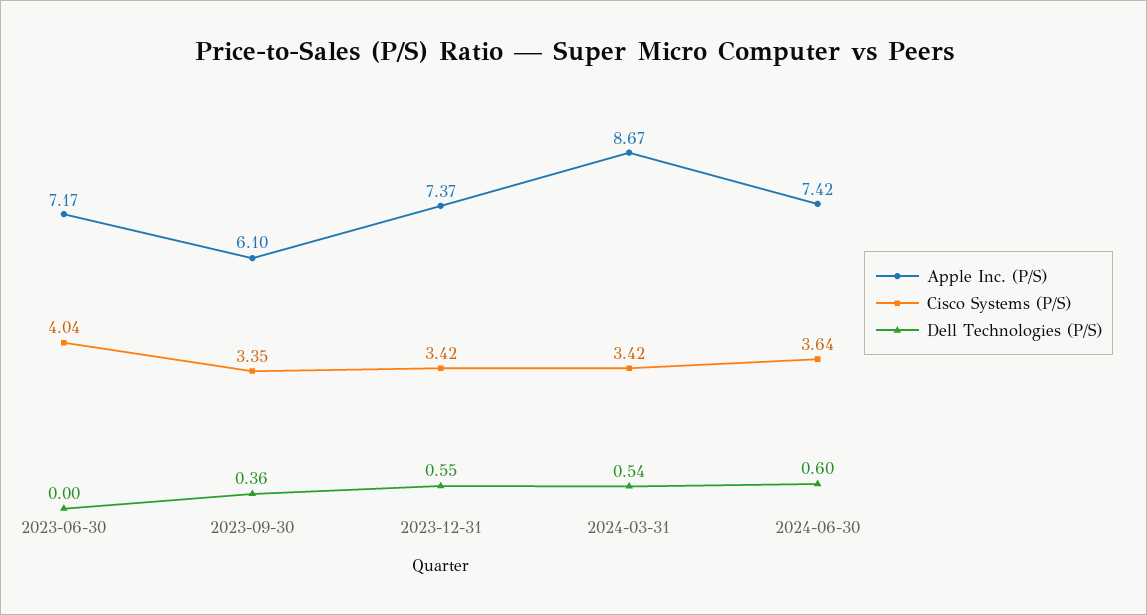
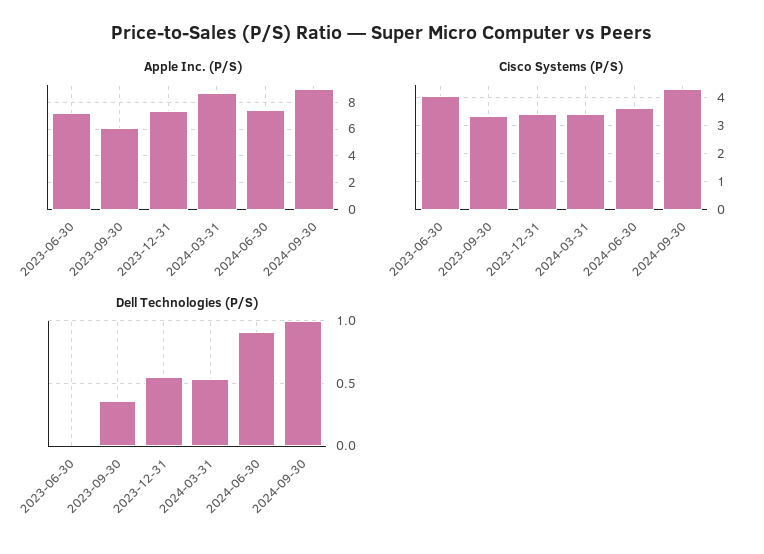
Dell Technologies (P/S), 2024-06-30: 0.6 -> 0.9
Apple Inc. (P/S), 2024-09-30: none -> 9
Cisco Systems (P/S), 2024-09-30: none -> 4.25
Dell Technologies (P/S), 2024-09-30: none -> 1

